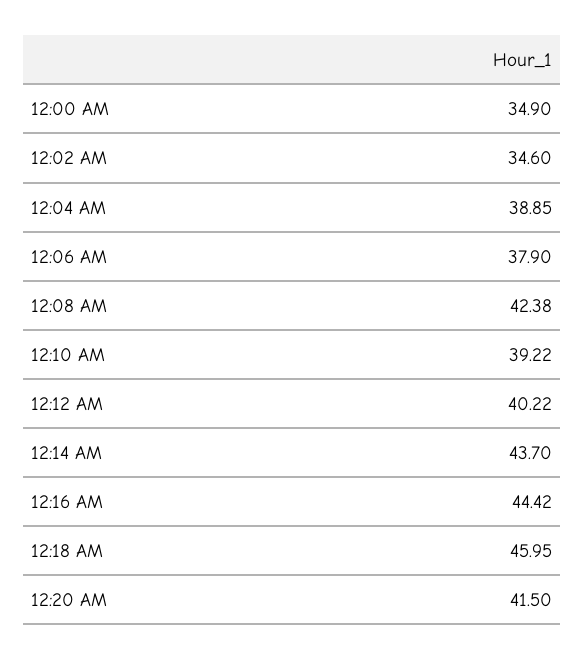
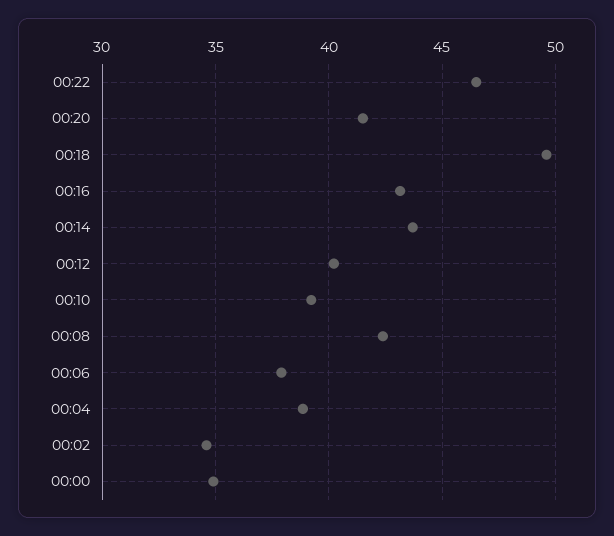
12:16 AM: 44.42 -> 43
12:18 AM: 45.95 -> 49.5
00:22: none -> 46.5

